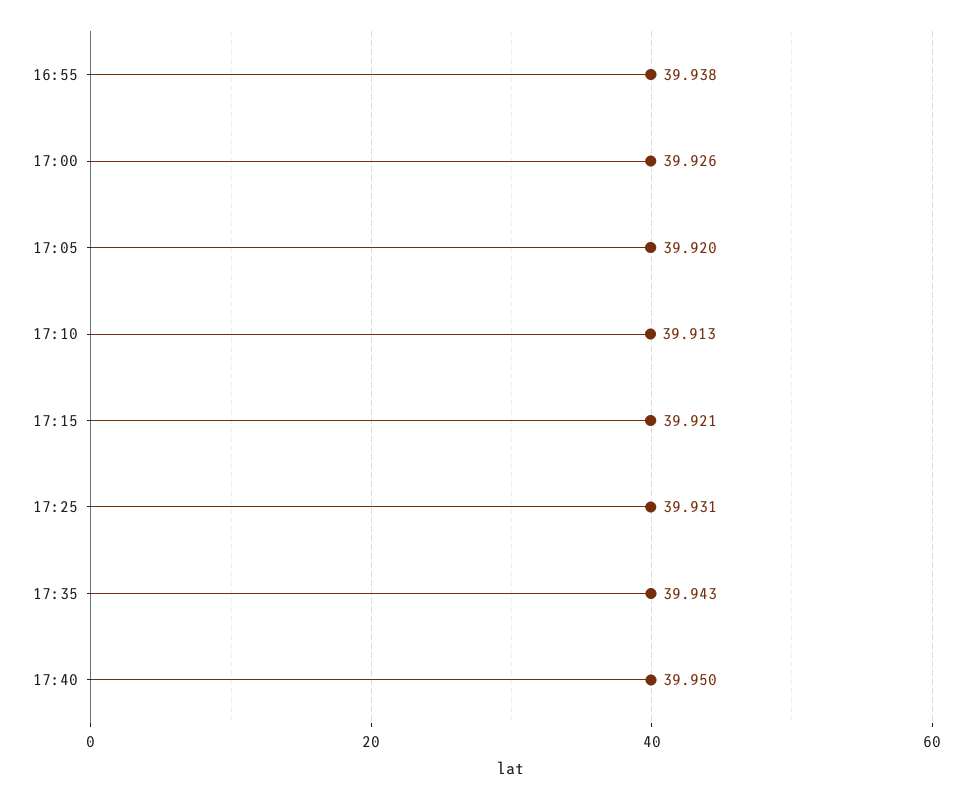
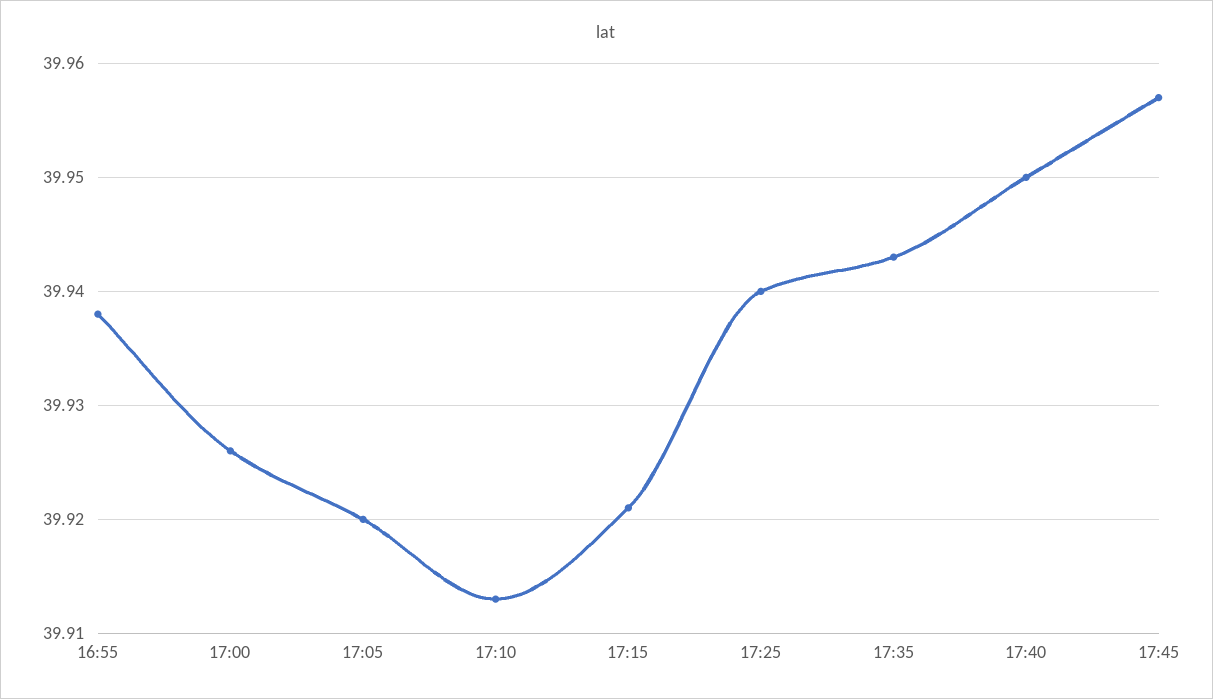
17:25: 39.931 -> 39.94
17:45: none -> 39.957

